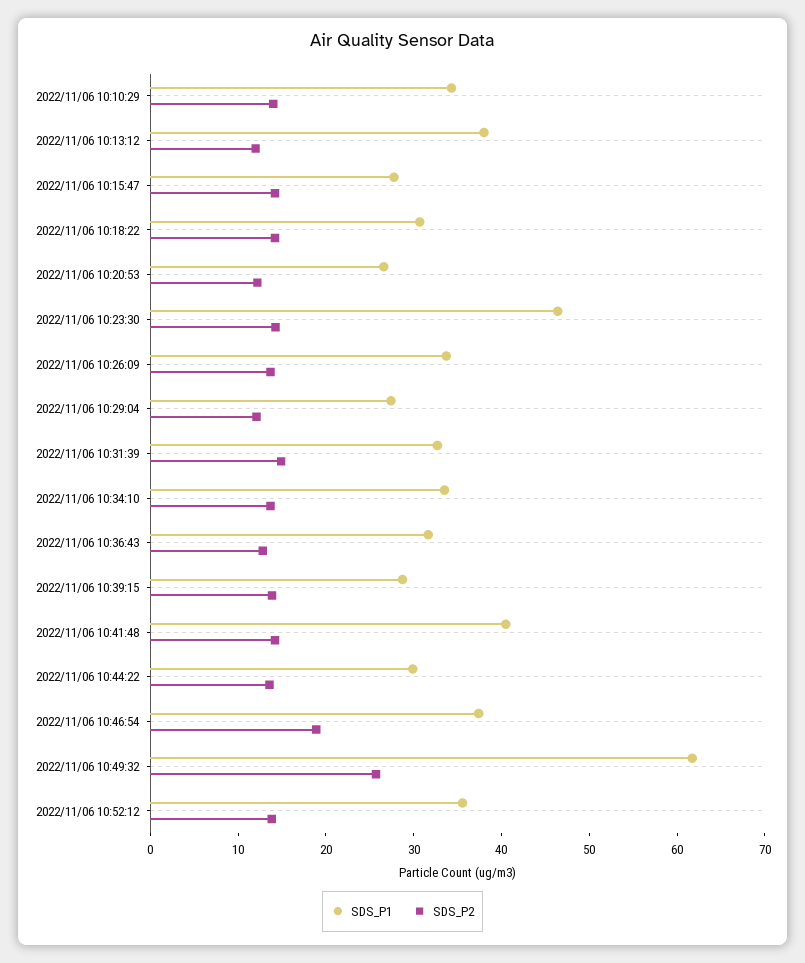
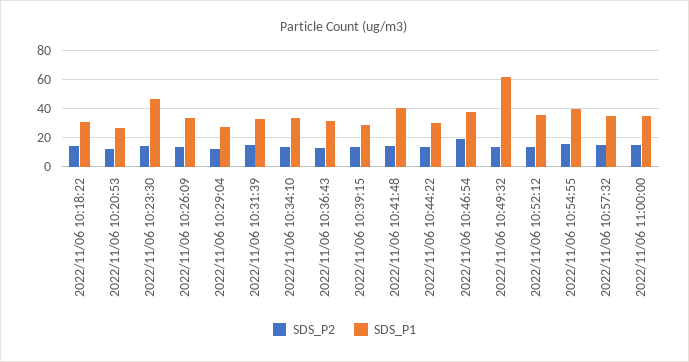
SDS_P1, 2022/11/06 10:10:29: 34 -> none
SDS_P2, 2022/11/06 10:10:29: 14 -> none
SDS_P1, 2022/11/06 10:13:12: 38 -> none
SDS_P2, 2022/11/06 10:13:12: 12 -> none
SDS_P1, 2022/11/06 10:15:47: 28 -> none
SDS_P2, 2022/11/06 10:15:47: 14 -> none
SDS_P2, 2022/11/06 10:49:32: 26 -> 15
SDS_P2, 2022/11/06 10:54:55: none -> 15
SDS_P1, 2022/11/06 10:54:55: none -> 40
SDS_P2, 2022/11/06 10:57:32: none -> 15
SDS_P1, 2022/11/06 10:57:32: none -> 35
SDS_P2, 2022/11/06 11:00:00: none -> 15
SDS_P1, 2022/11/06 11:00:00: none -> 35

